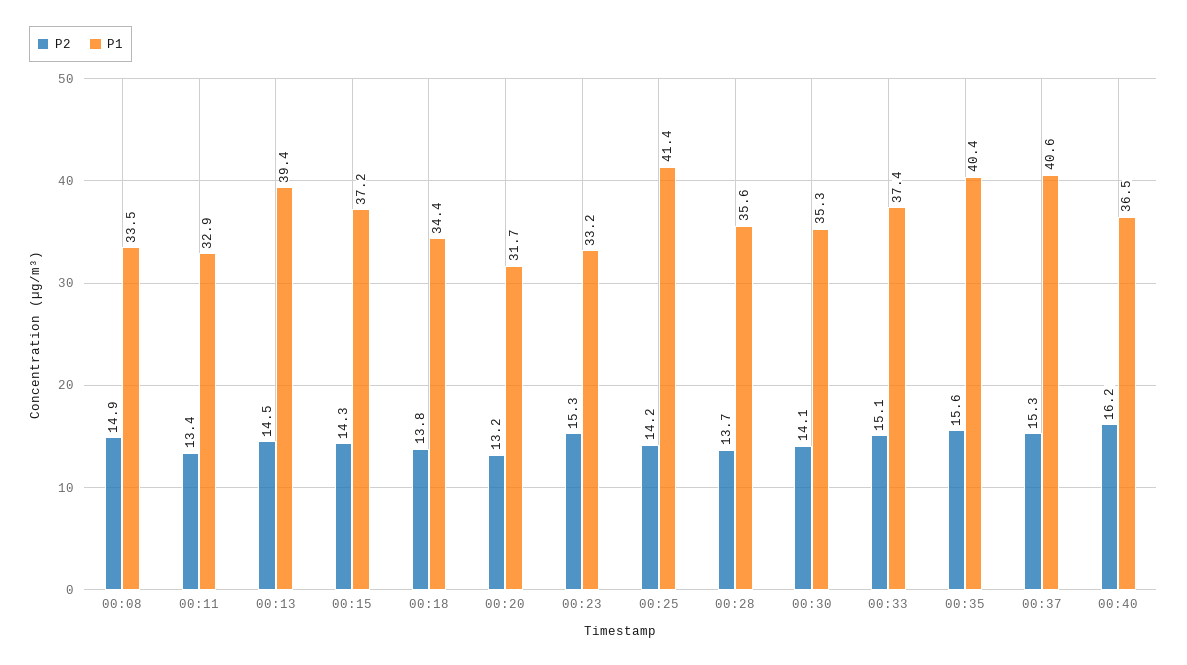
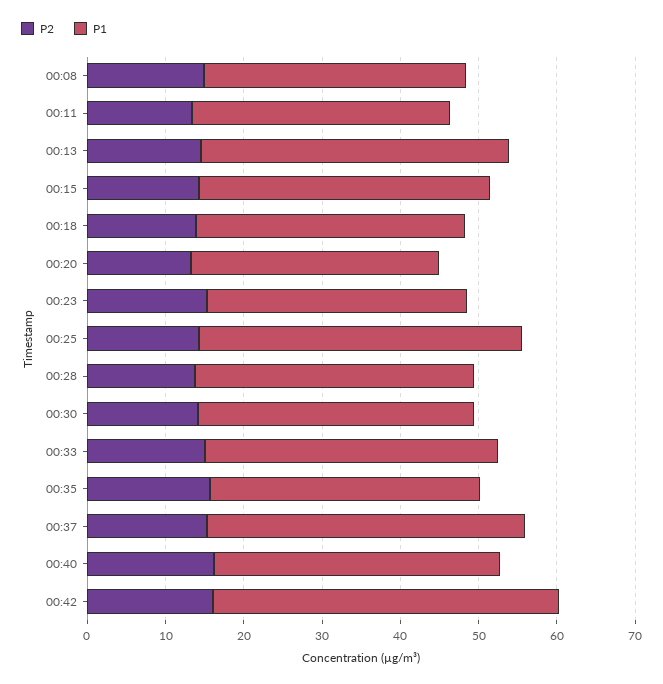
P1, 00:35: 40.4 -> 34
P2, 00:42: none -> 16
P1, 00:42: none -> 44

